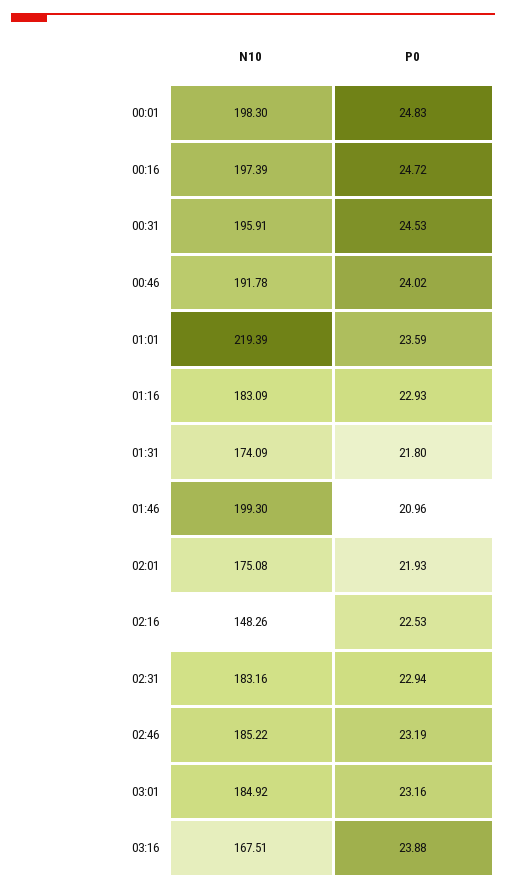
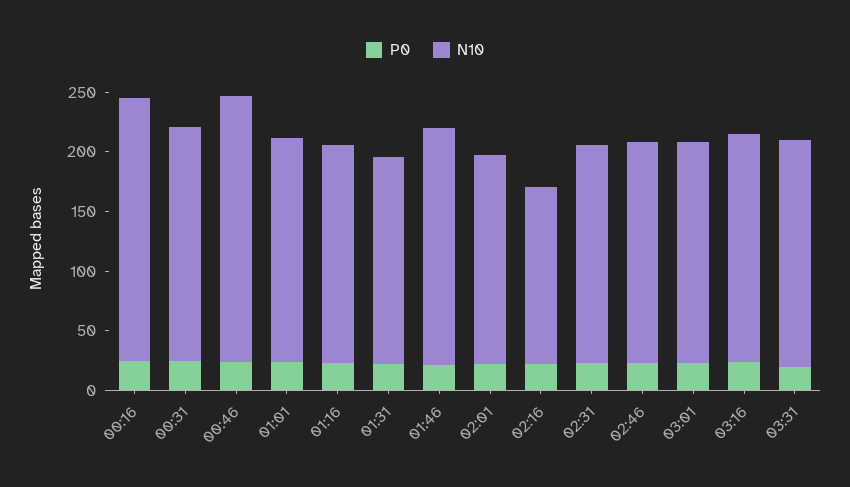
N10, 00:01: 198.3 -> none
P0, 00:01: 24.83 -> none
N10, 00:16: 197.39 -> 220
N10, 00:46: 191.78 -> 220
N10, 01:01: 219.39 -> 190
N10, 03:16: 167.51 -> 190
P0, 03:31: none -> 20
N10, 03:31: none -> 190

